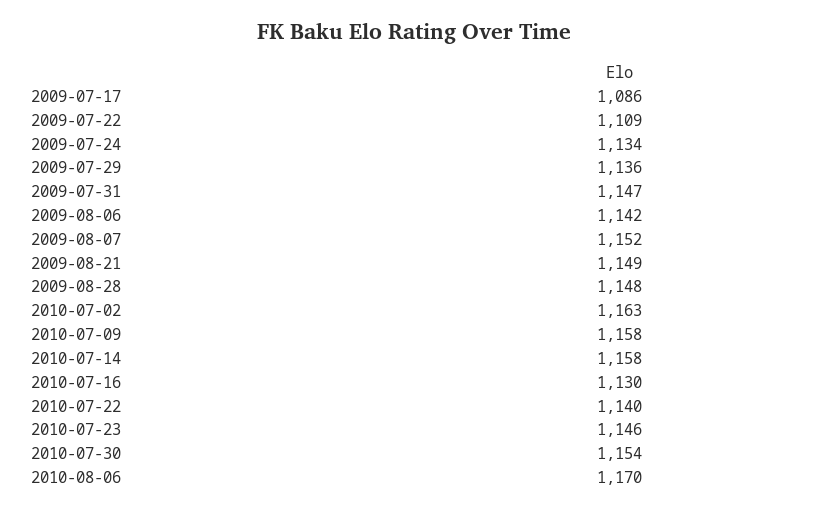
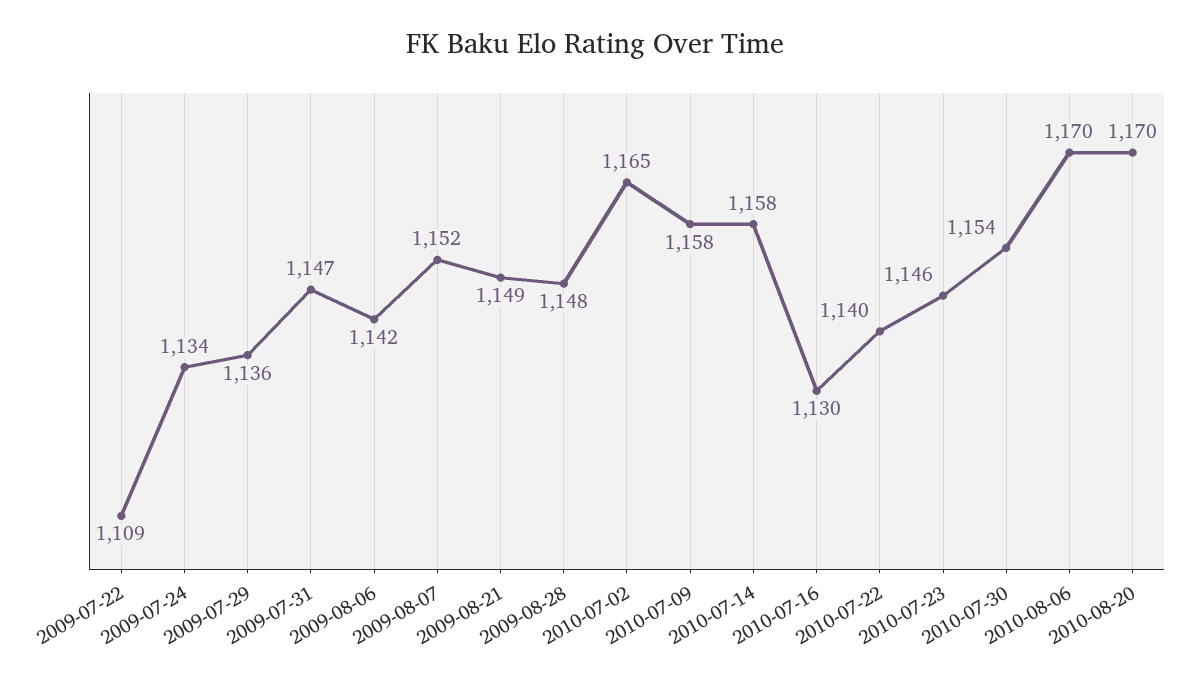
2009-07-17: 1086 -> none
2010-07-02: 1163 -> 1165
2010-08-20: none -> 1170

